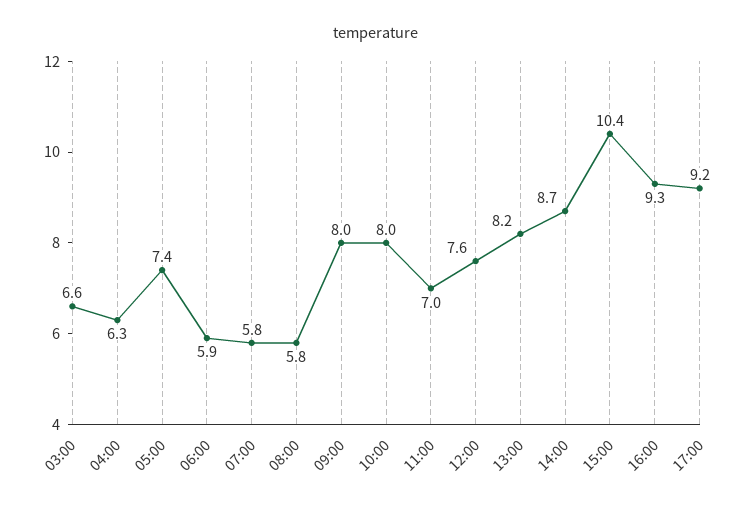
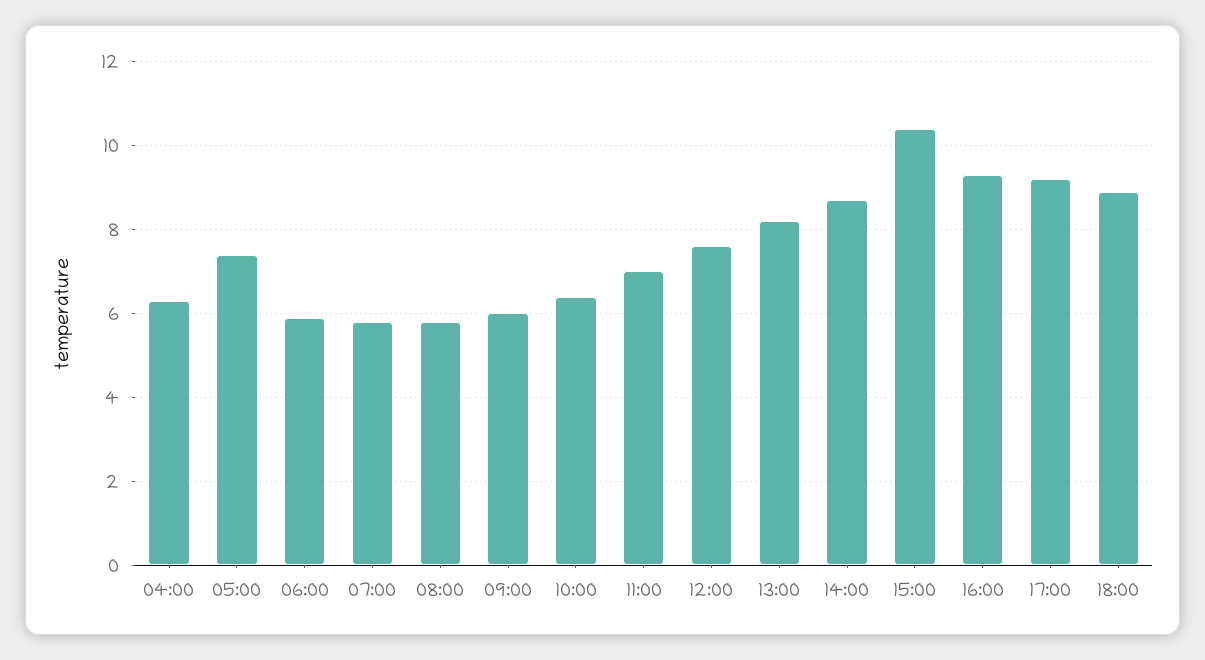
03:00: 6.6 -> none
09:00: 8 -> 6
10:00: 8 -> 6.5
18:00: none -> 9

